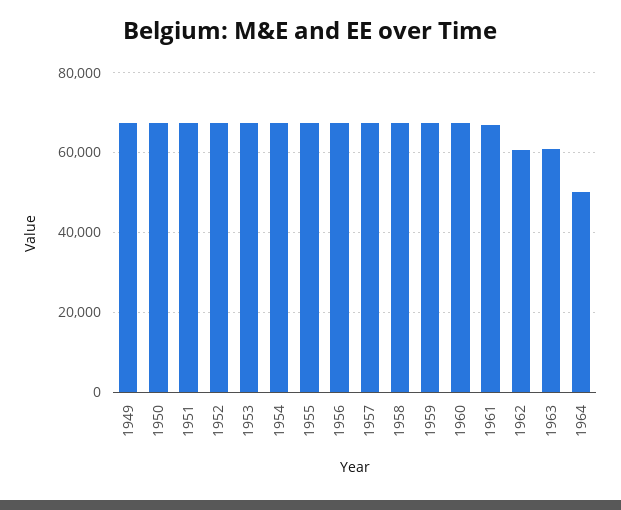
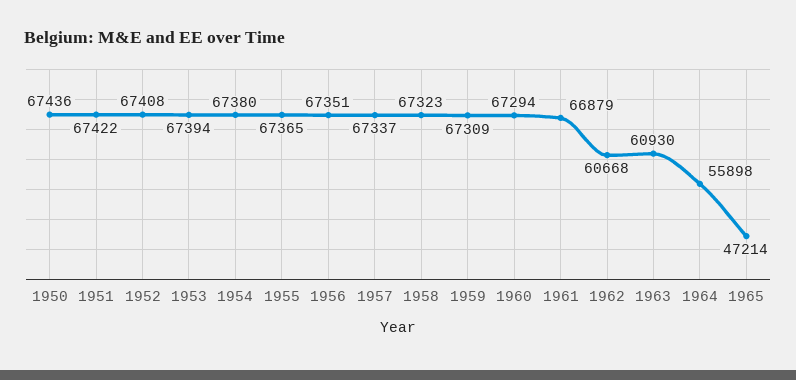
1949: 68000 -> none
1964: 50000 -> 55898
1965: none -> 47214

